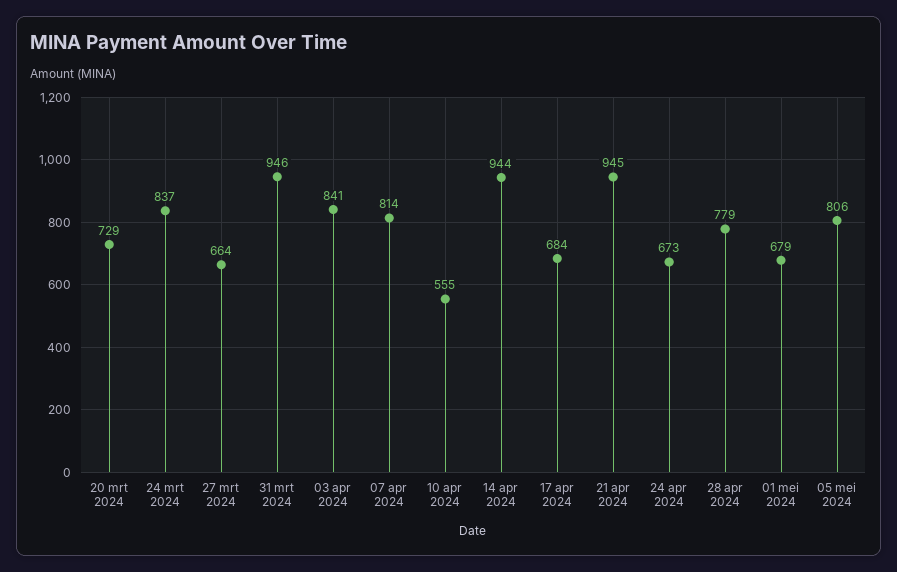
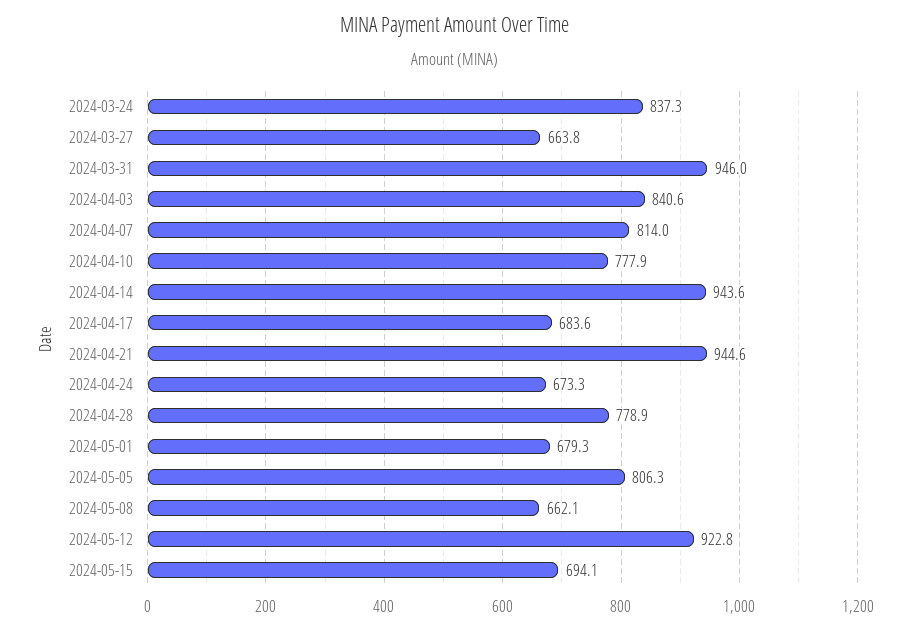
20 mrt 2024: 729 -> none
10 apr 2024: 555 -> 777.9
2024-05-08: none -> 662.1
2024-05-12: none -> 922.8
2024-05-15: none -> 694.1

